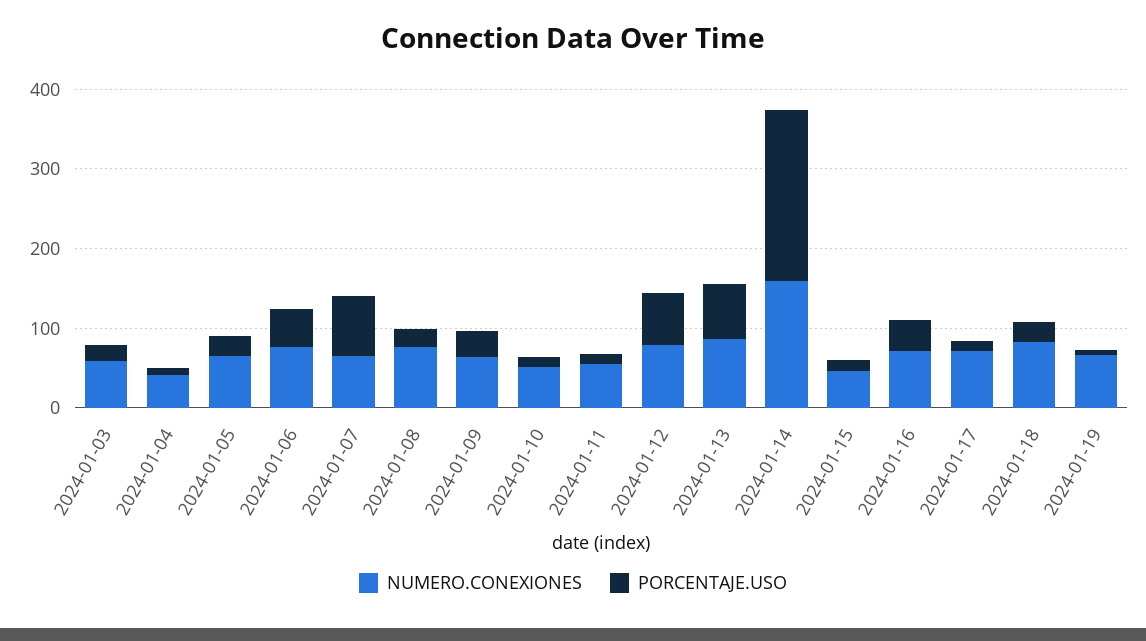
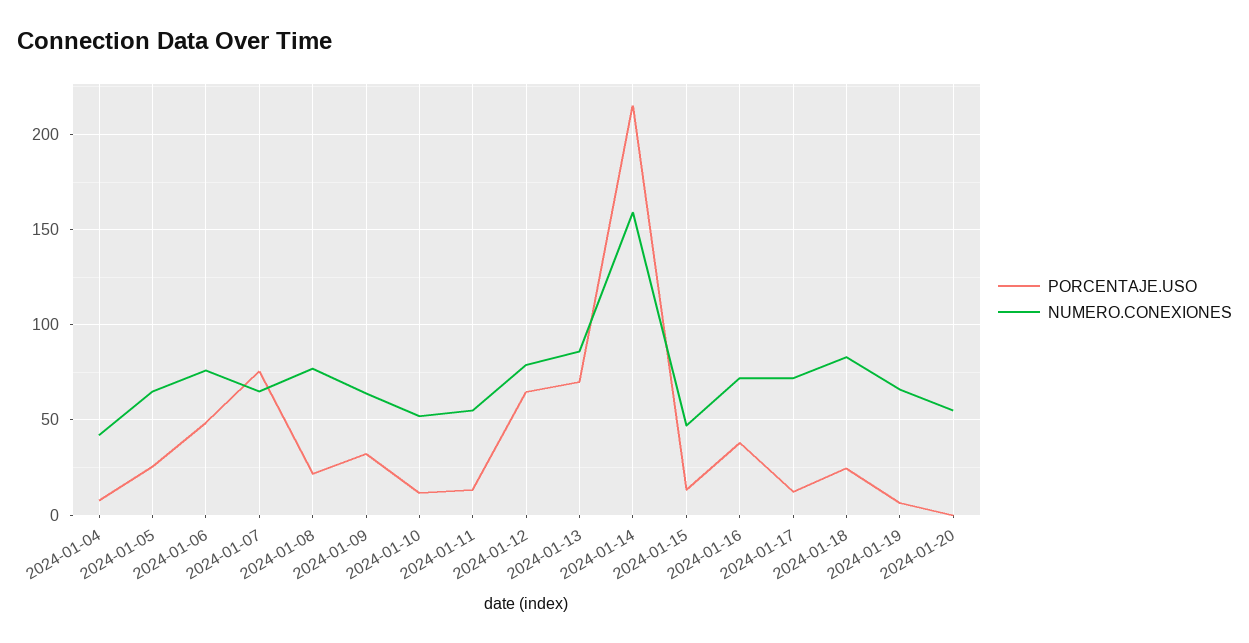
NUMERO.CONEXIONES, 2024-01-03: 60 -> none
PORCENTAJE.USO, 2024-01-03: 20 -> none
PORCENTAJE.USO, 2024-01-20: none -> 0
NUMERO.CONEXIONES, 2024-01-20: none -> 55

